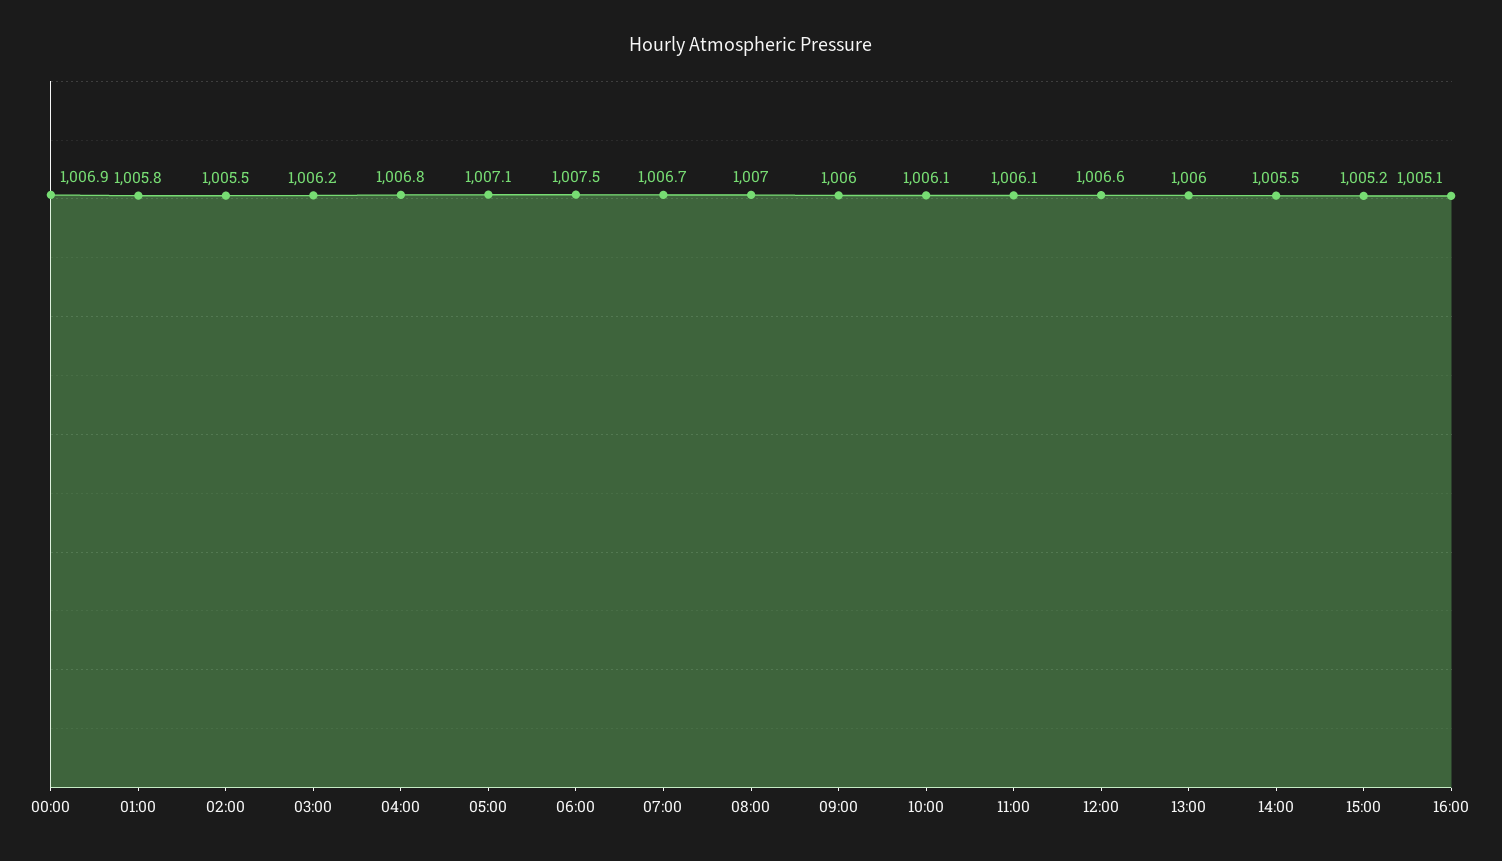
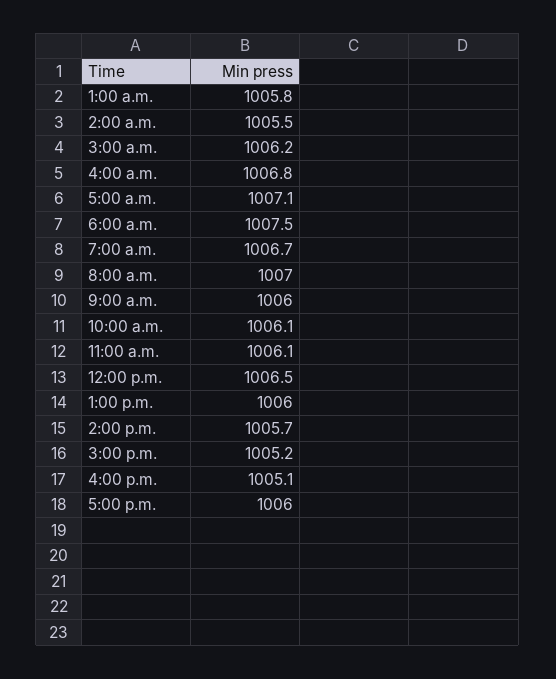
00:00: 1006.9 -> none
12:00: 1006.6 -> 1006.5
14:00: 1005.5 -> 1005.7
5:00 p.m.: none -> 1006

